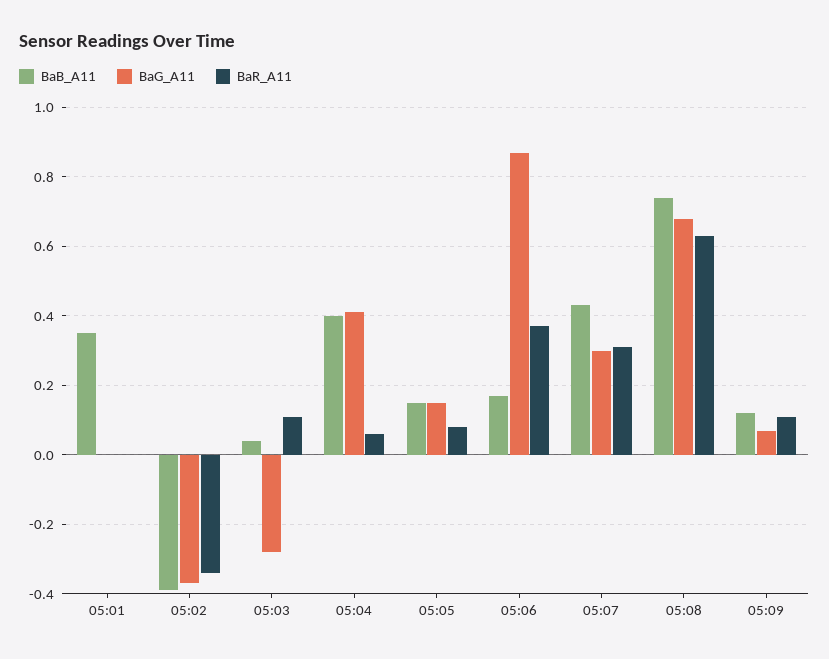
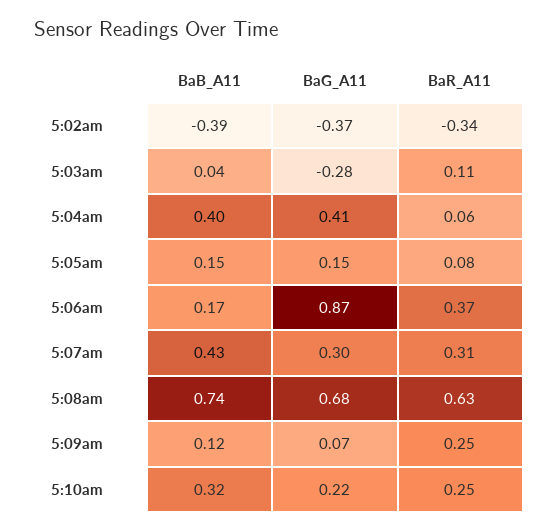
BaB_A11, 05:01: 0.35 -> none
BaG_A11, 05:01: 0 -> none
BaR_A11, 05:01: 0 -> none
BaR_A11, 05:09: 0.1 -> 0.25
BaB_A11, 5:10am: none -> 0.32
BaG_A11, 5:10am: none -> 0.22
BaR_A11, 5:10am: none -> 0.25

